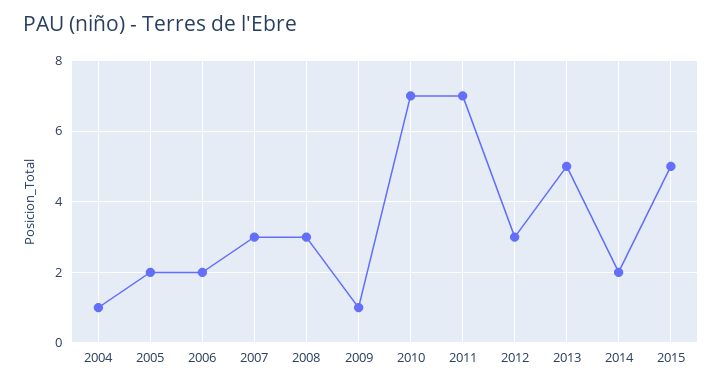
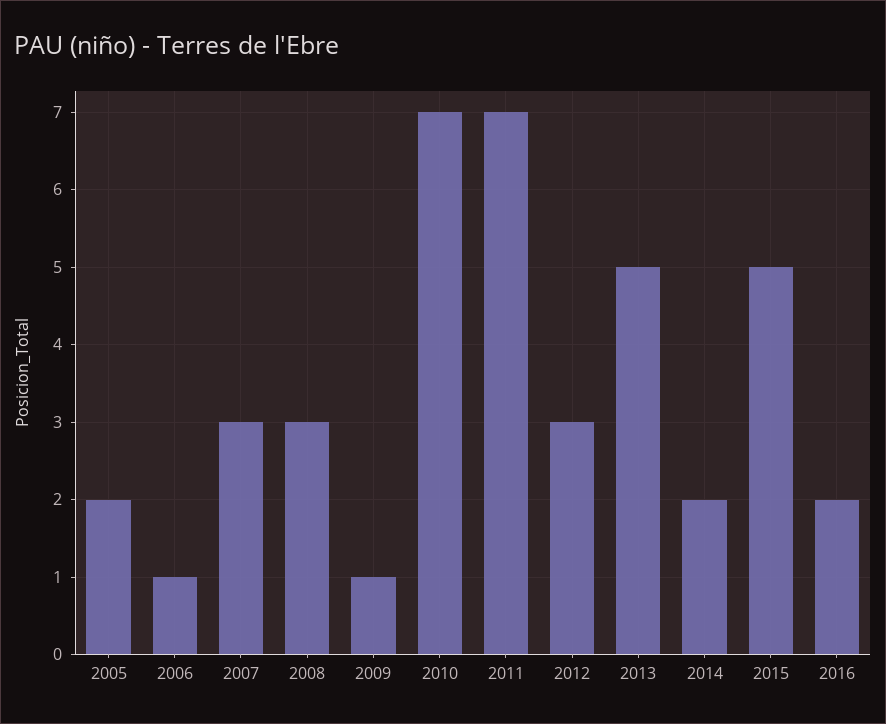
2004: 1 -> none
2006: 2 -> 1
2016: none -> 2

